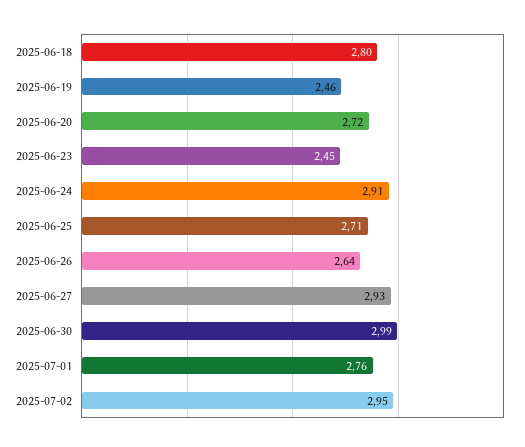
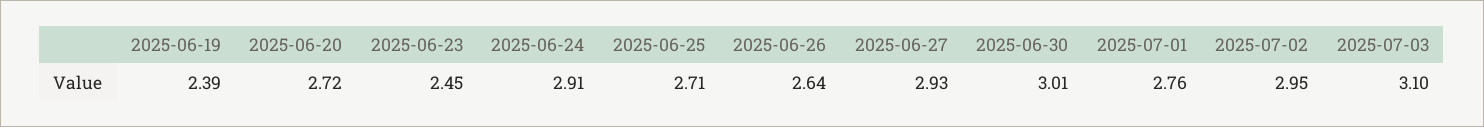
2025-06-18: 2.8 -> none
2025-06-19: 2.46 -> 2.39
2025-06-30: 2.99 -> 3.01
2025-07-03: none -> 3.1

